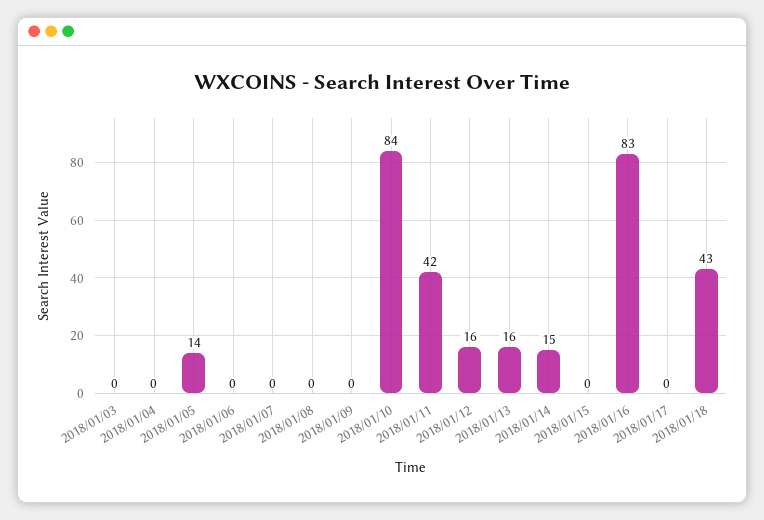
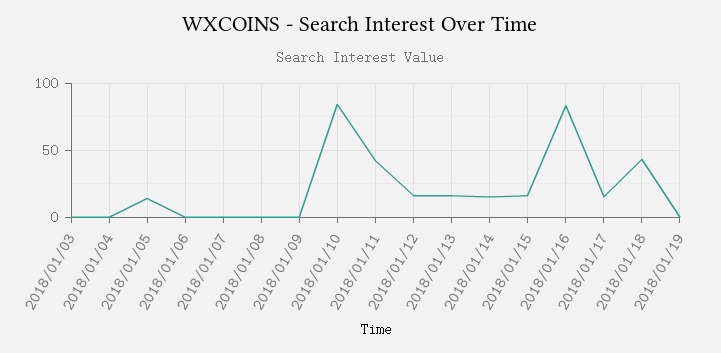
2018/01/15: 0 -> 15
2018/01/17: 0 -> 15
2018/01/19: none -> 0

